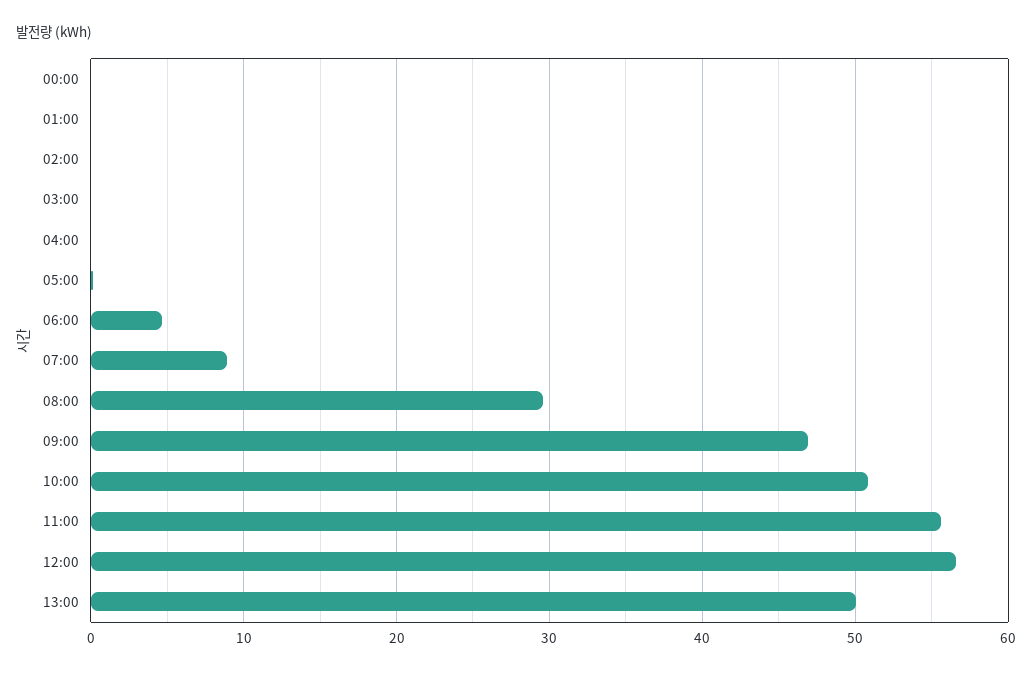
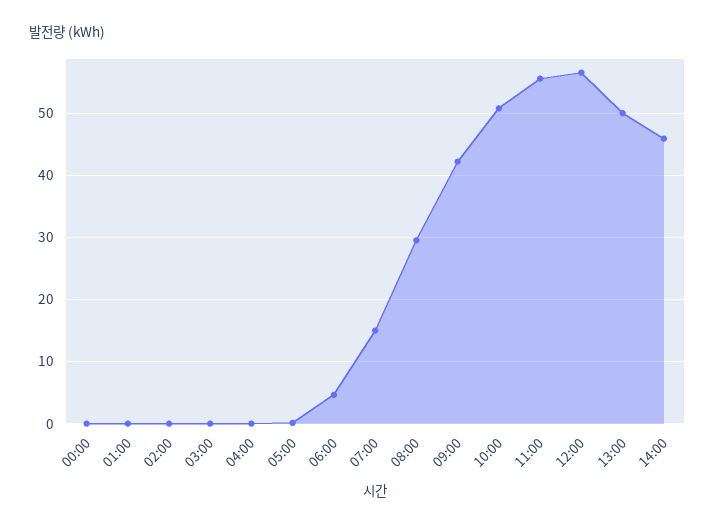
07:00: 9 -> 15
09:00: 47 -> 42
14:00: none -> 46

